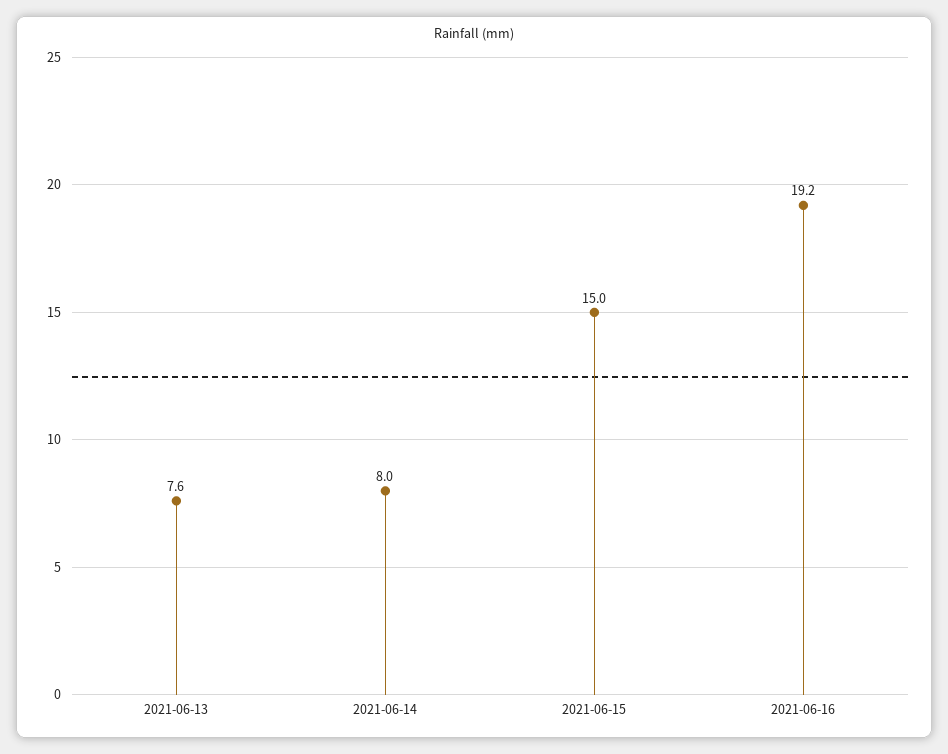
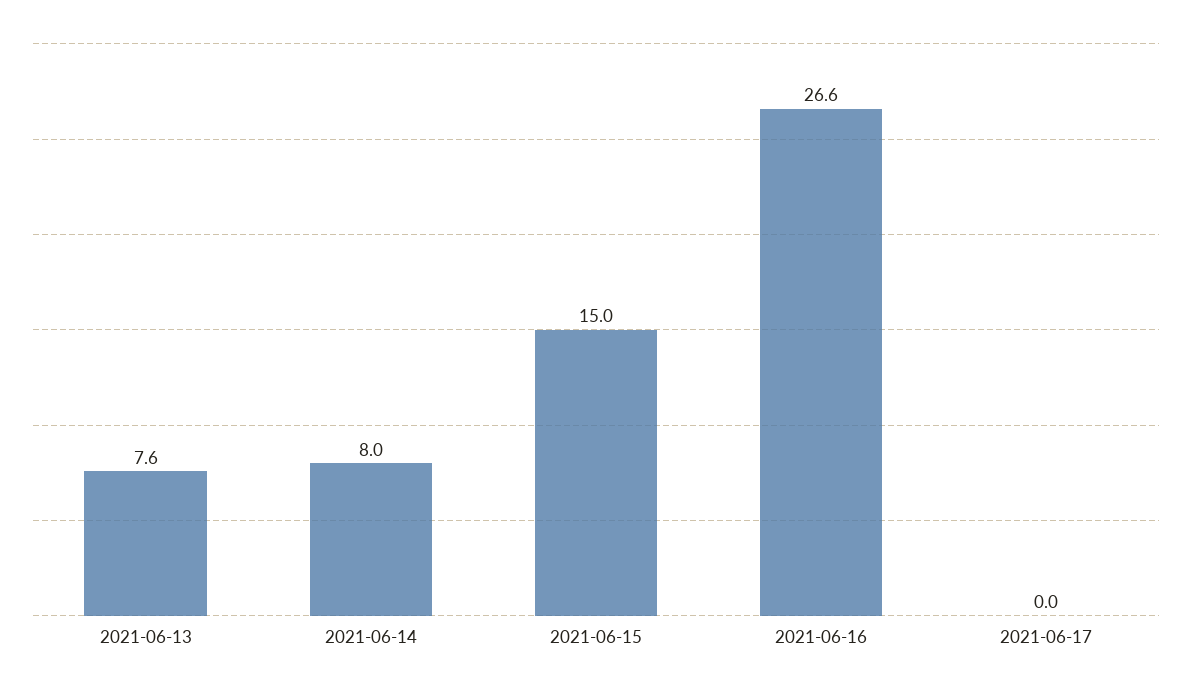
2021-06-16: 19.2 -> 26.6
2021-06-17: none -> 0

